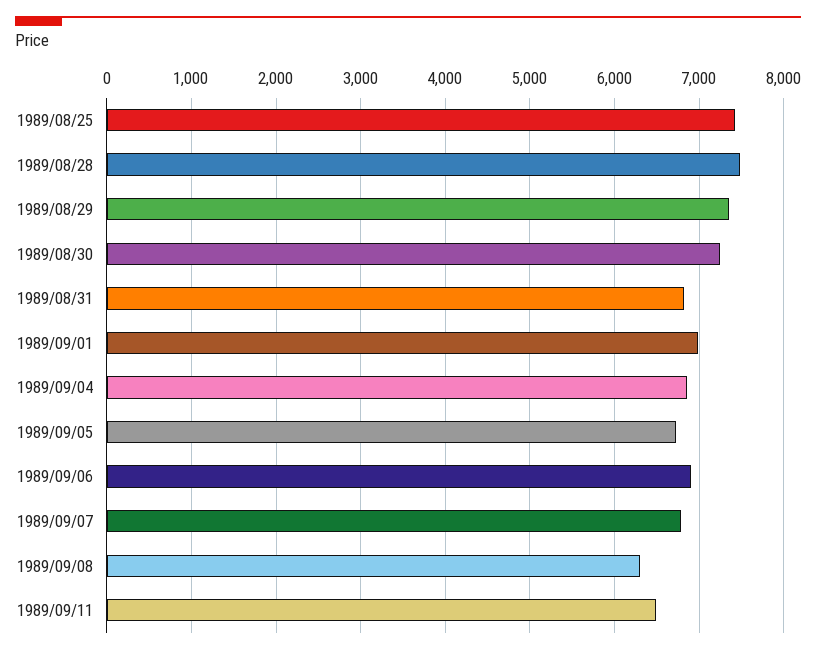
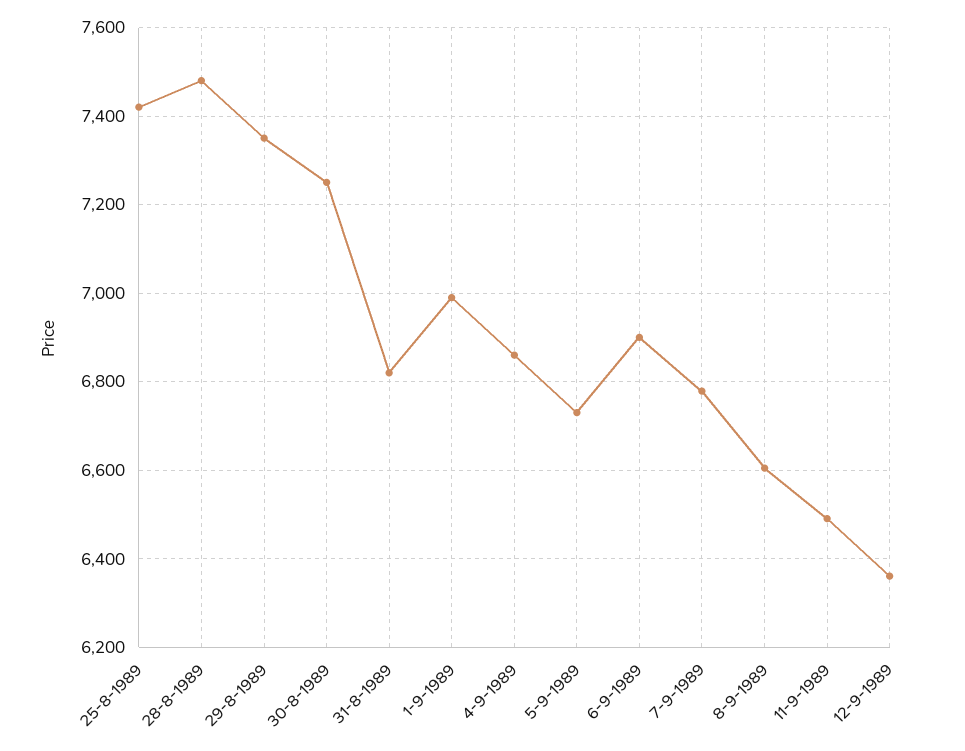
1989/09/08: 6300 -> 6600
12-9-1989: none -> 6360

